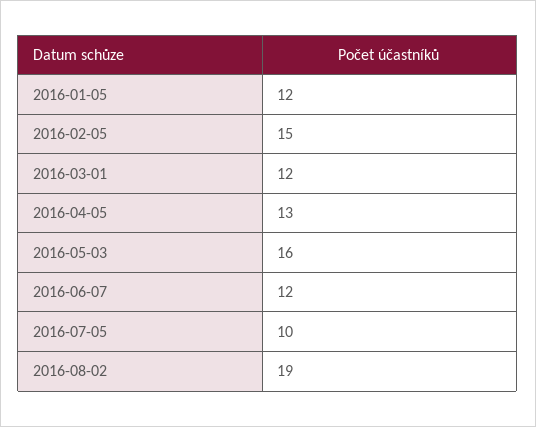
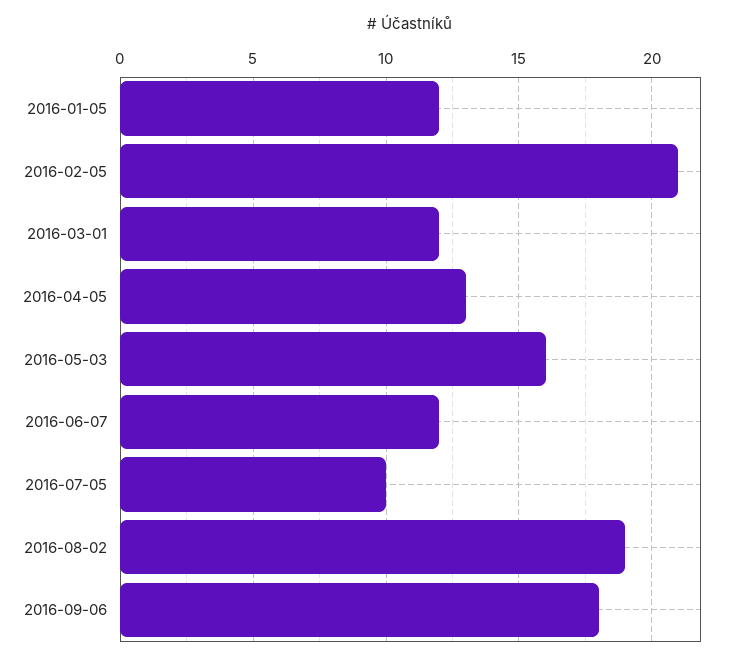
2016-02-05: 15 -> 21
2016-09-06: none -> 18

